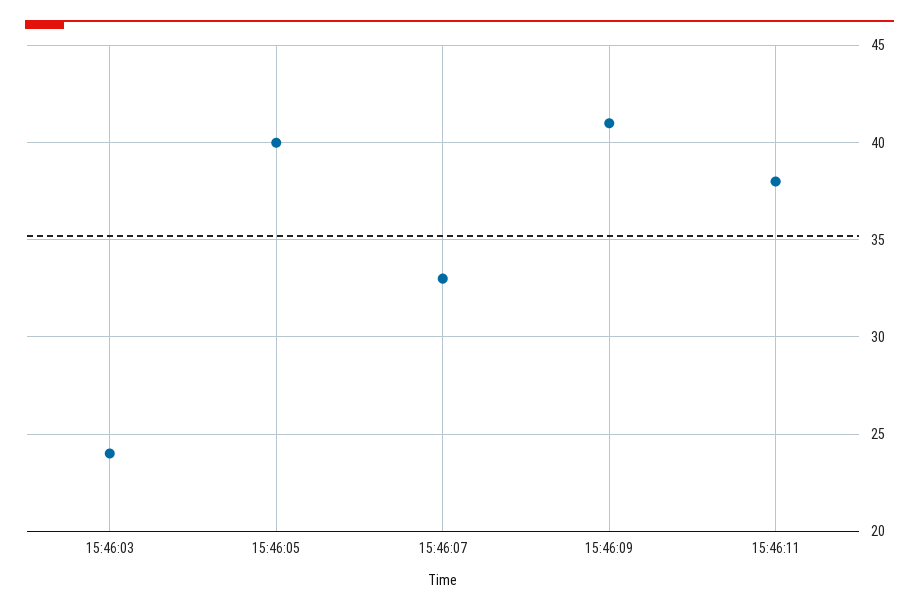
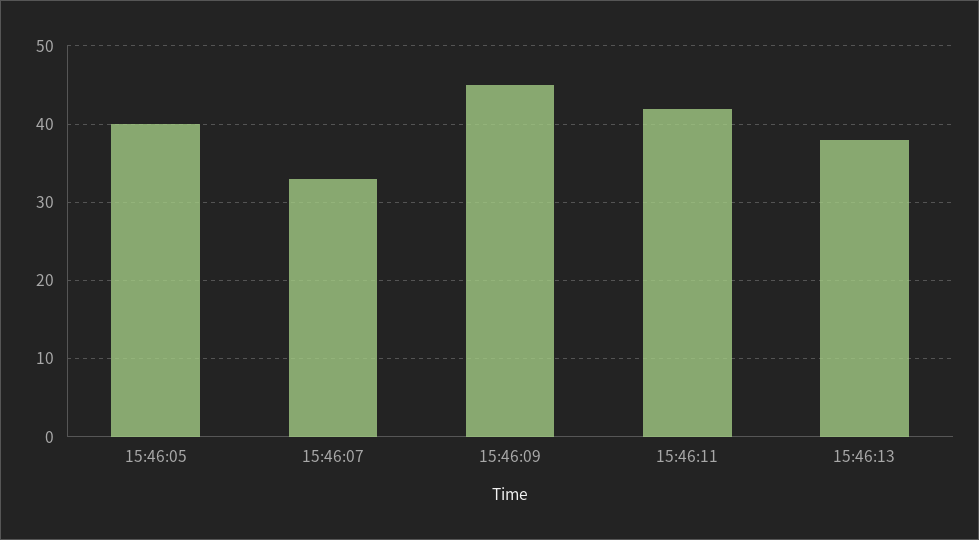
15:46:03: 24 -> none
15:46:09: 41 -> 45
15:46:11: 38 -> 42
15:46:13: none -> 38

